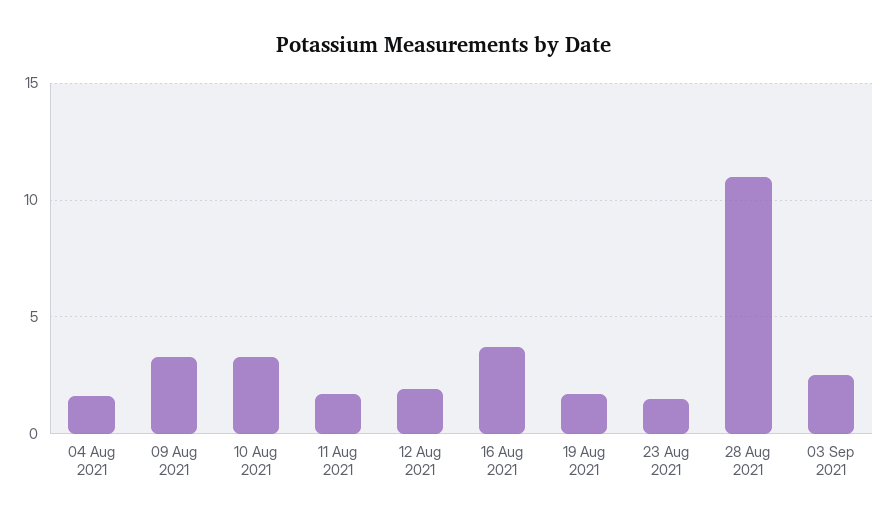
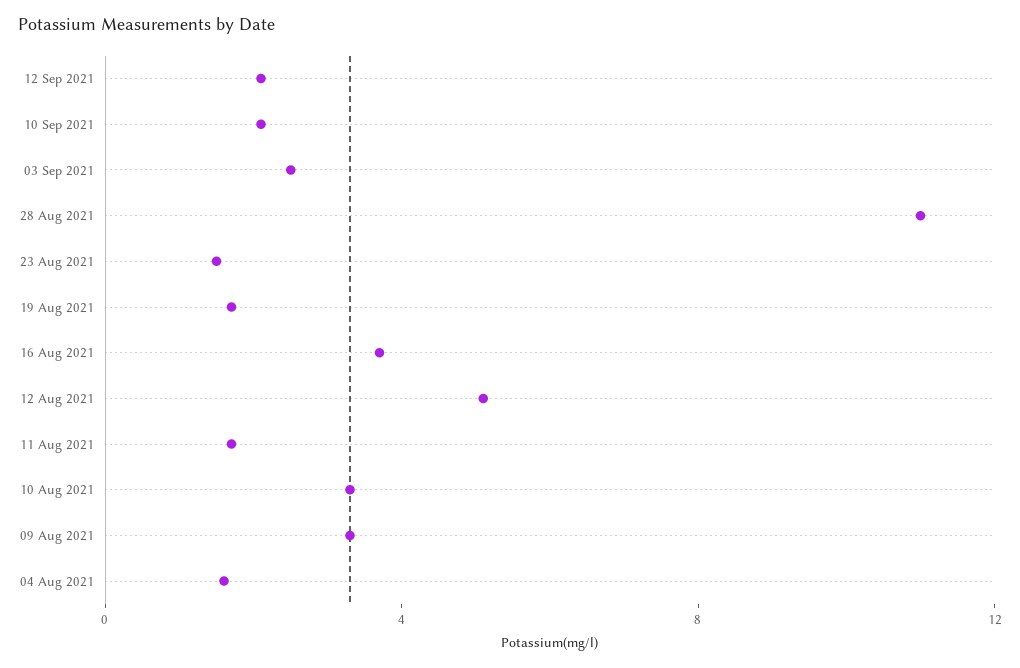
12 Aug 2021: 2 -> 5
12 Sep 2021: none -> 2
10 Sep 2021: none -> 2

